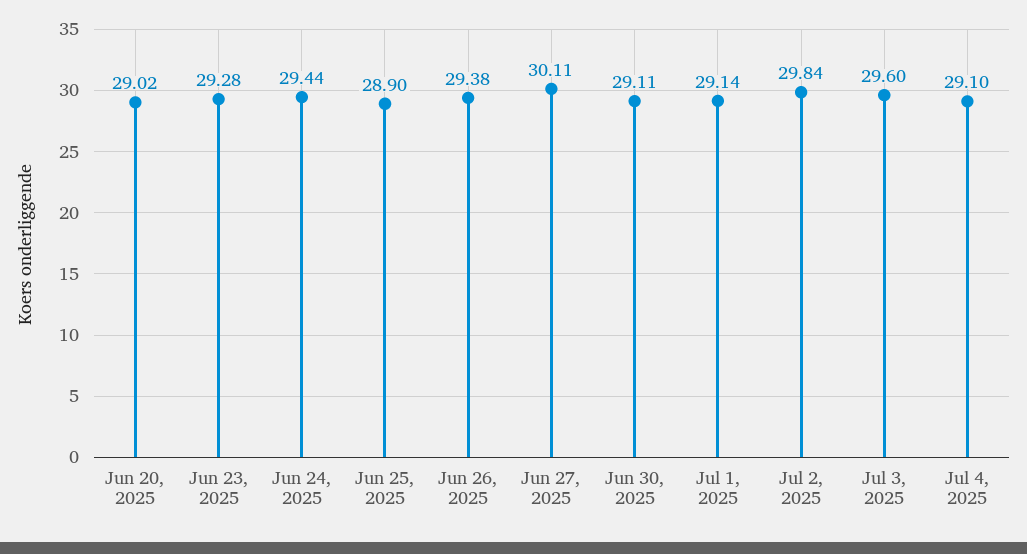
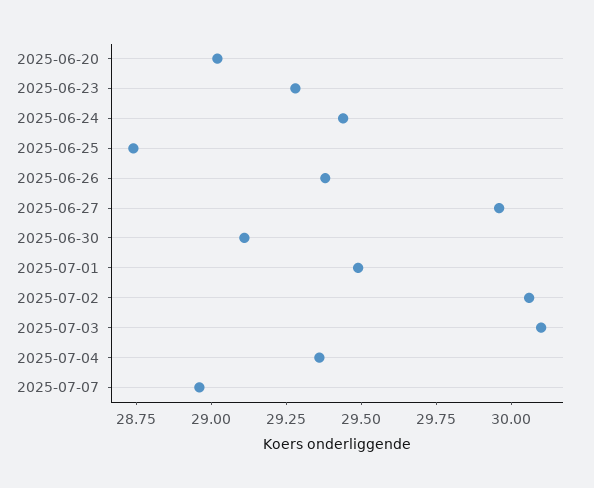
Jun 25, 2025: 28.9 -> 28.75
Jun 27, 2025: 30.11 -> 29.95
Jul 1, 2025: 29.14 -> 29.5
Jul 2, 2025: 29.84 -> 30.05
Jul 3, 2025: 29.6 -> 30.1
Jul 4, 2025: 29.1 -> 29.35
2025-07-07: none -> 28.95

